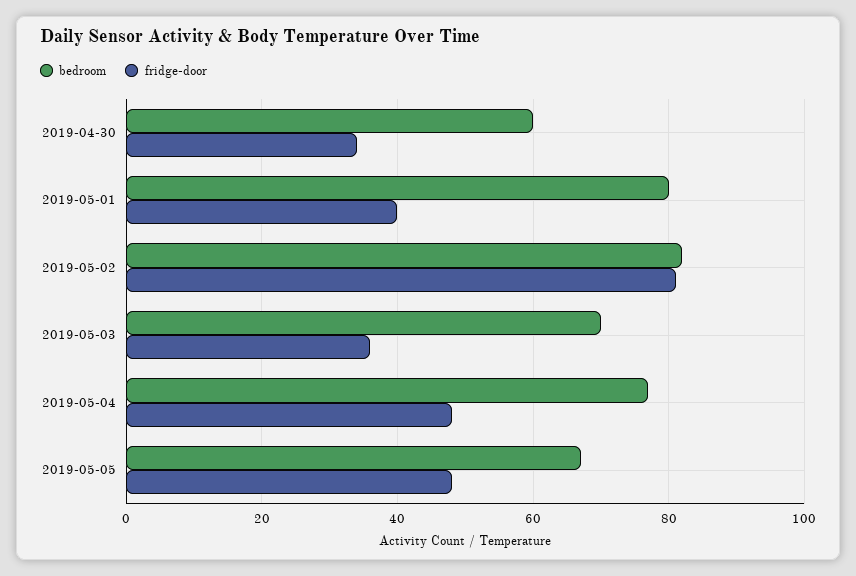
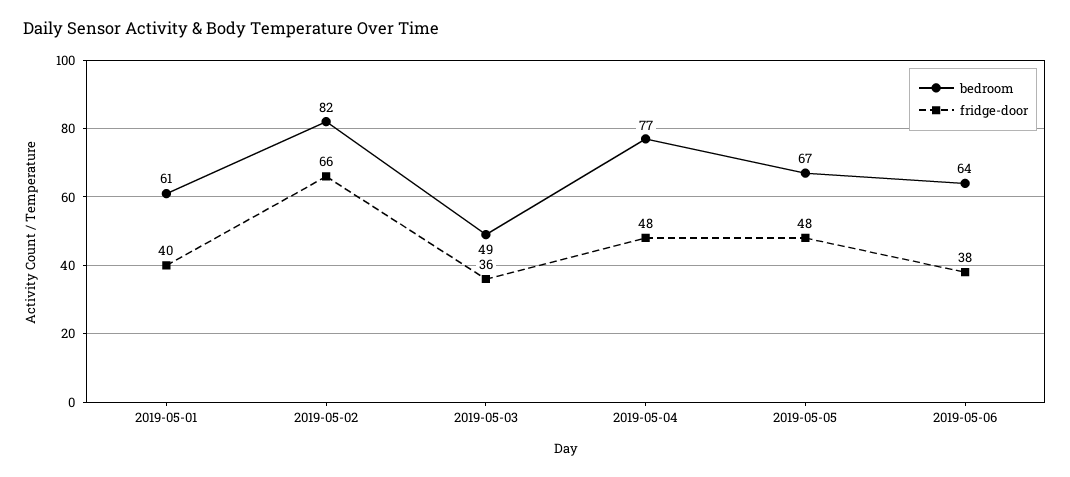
bedroom, 2019-04-30: 60 -> none
fridge-door, 2019-04-30: 35 -> none
bedroom, 2019-05-01: 80 -> 61
fridge-door, 2019-05-02: 80 -> 66
bedroom, 2019-05-03: 70 -> 49
bedroom, 2019-05-06: none -> 64
fridge-door, 2019-05-06: none -> 38

